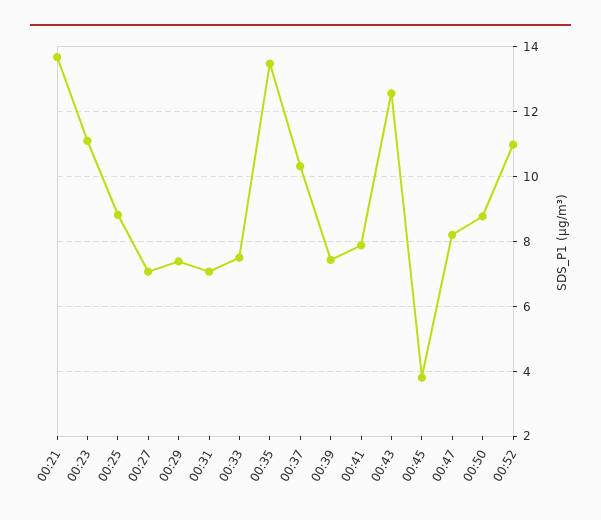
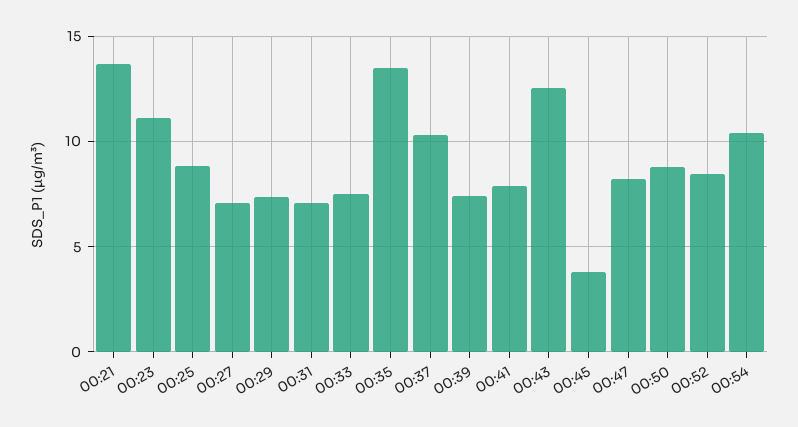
00:52: 11 -> 8.5
00:54: none -> 10.5

